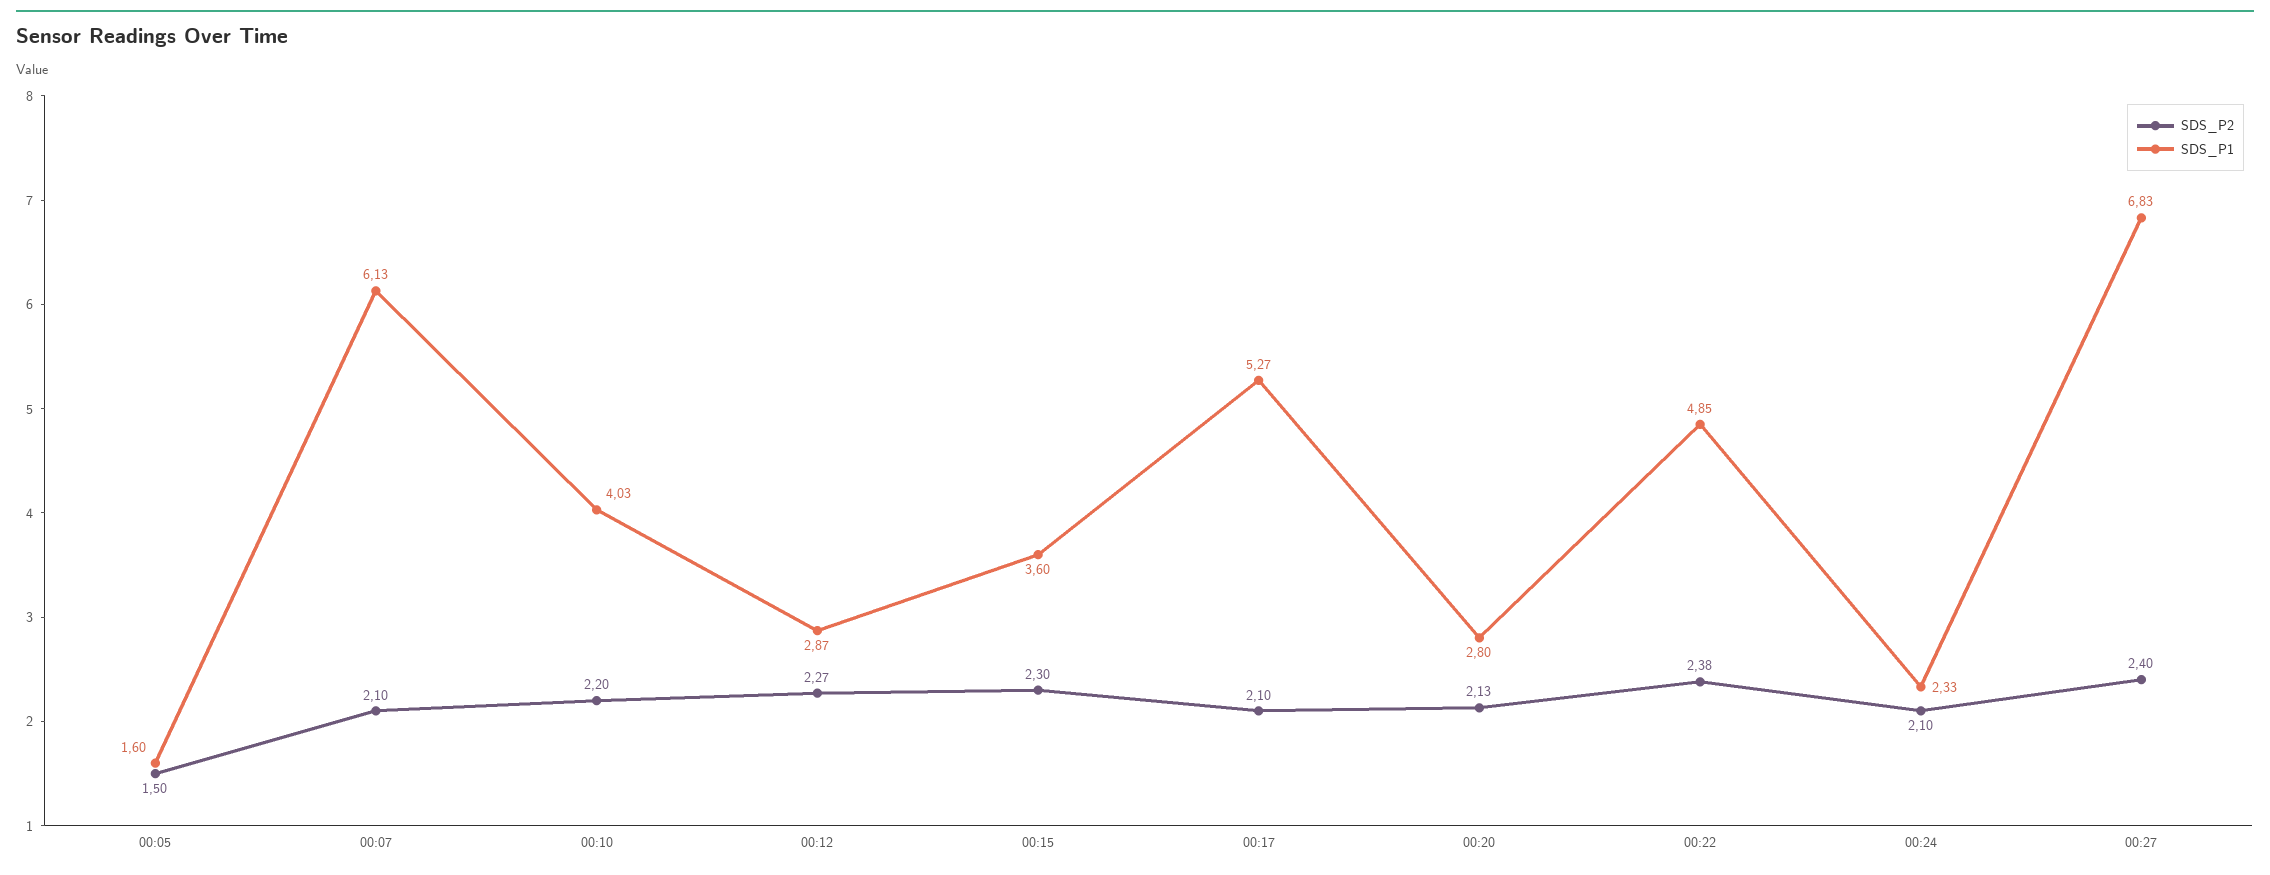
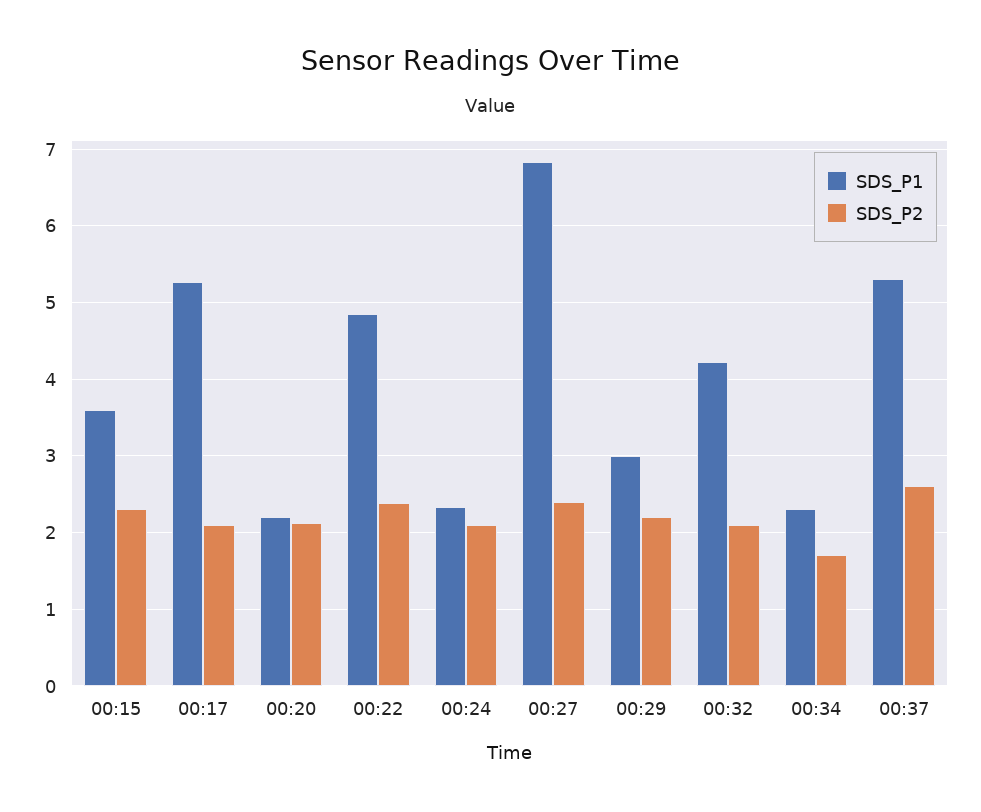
SDS_P2, 00:05: 1.5 -> none
SDS_P1, 00:05: 1.6 -> none
SDS_P2, 00:07: 2.1 -> none
SDS_P1, 00:07: 6.13 -> none
SDS_P2, 00:10: 2.2 -> none
SDS_P1, 00:10: 4.03 -> none
SDS_P2, 00:12: 2.27 -> none
SDS_P1, 00:12: 2.87 -> none
SDS_P1, 00:20: 2.8 -> 2.2
SDS_P1, 00:29: none -> 3
SDS_P2, 00:29: none -> 2.2
SDS_P1, 00:32: none -> 4.2
SDS_P2, 00:32: none -> 2.1
SDS_P1, 00:34: none -> 2.3
SDS_P2, 00:34: none -> 1.7
SDS_P1, 00:37: none -> 5.3
SDS_P2, 00:37: none -> 2.6

